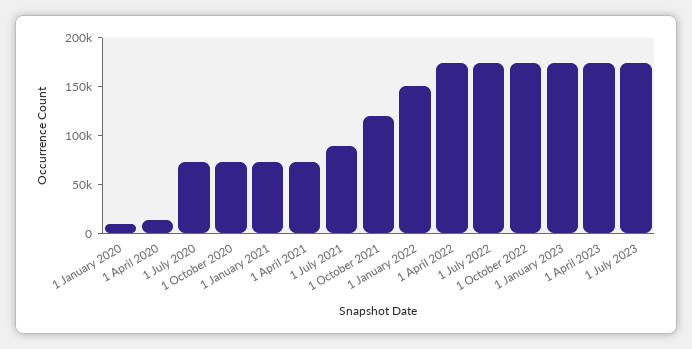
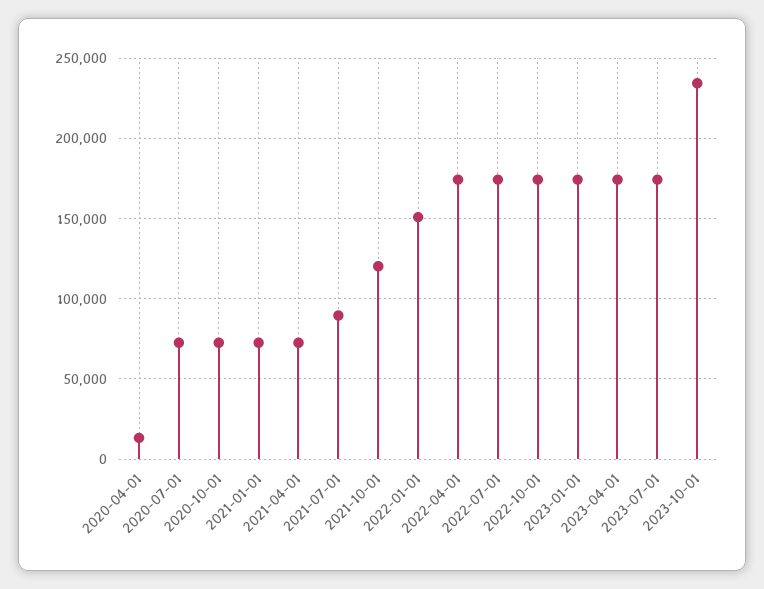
1 January 2020: 10000 -> none
2023-10-01: none -> 235000

